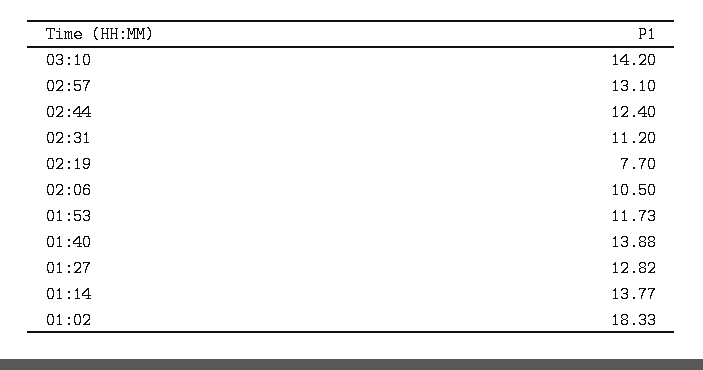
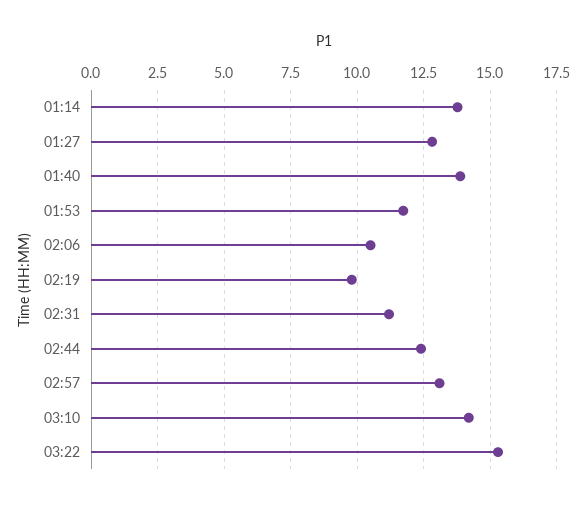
02:19: 7.7 -> 9.75
01:02: 18.33 -> none
03:22: none -> 15.25

